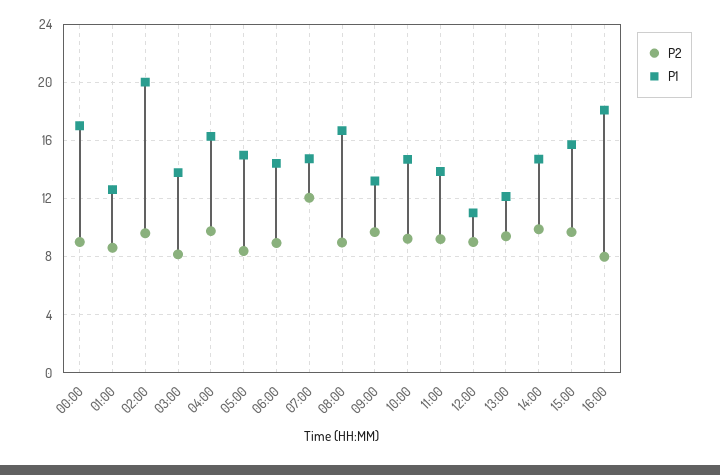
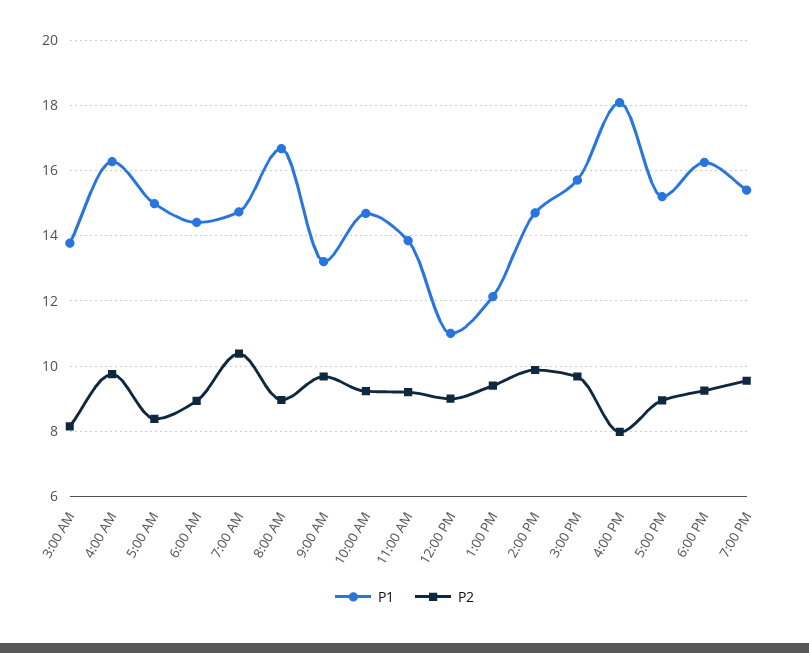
P2, 00:00: 9 -> none
P1, 00:00: 17 -> none
P2, 01:00: 8.5 -> none
P1, 01:00: 12.5 -> none
P2, 02:00: 9.5 -> none
P1, 02:00: 20 -> none
P2, 07:00: 12 -> 10.4
P1, 5:00 PM: none -> 15.2
P2, 5:00 PM: none -> 9
P1, 6:00 PM: none -> 16.2
P2, 6:00 PM: none -> 9.2
P1, 7:00 PM: none -> 15.4
P2, 7:00 PM: none -> 9.6

